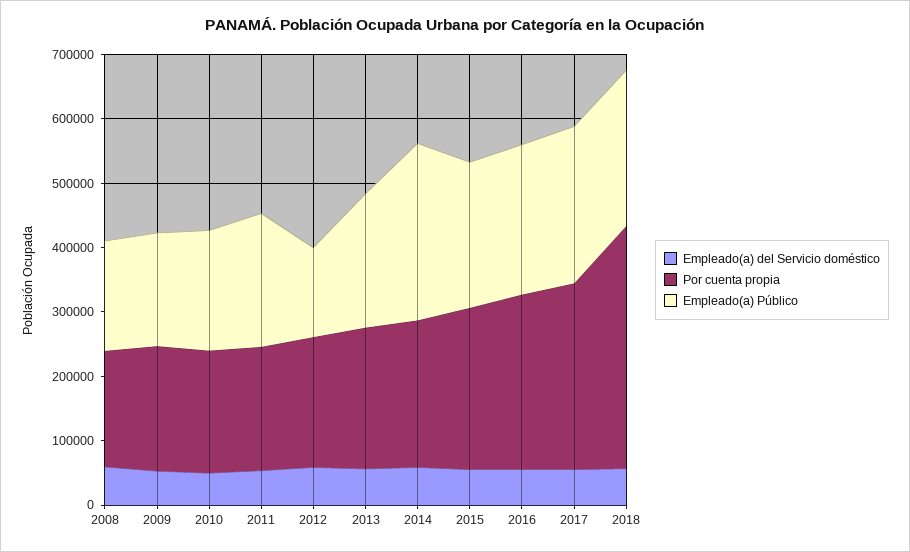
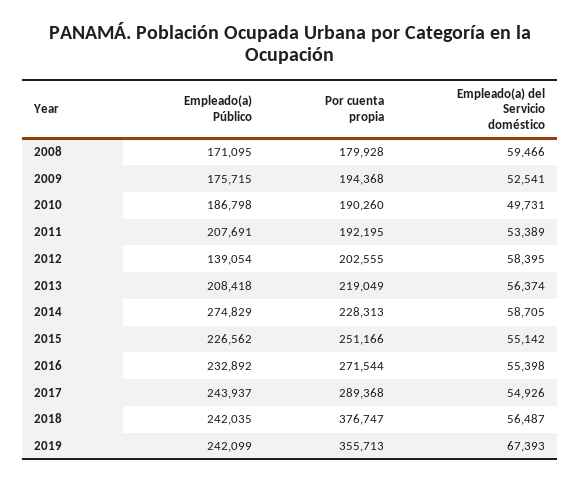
Empleado(a) Público, 2019: none -> 242099
Por cuenta propia, 2019: none -> 355713
Empleado(a) del Servicio doméstico, 2019: none -> 67393

